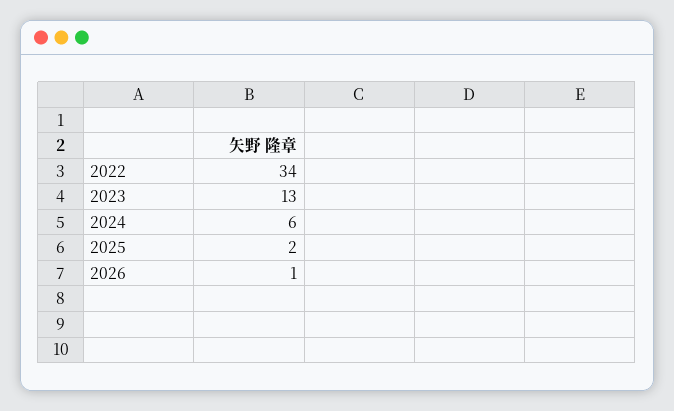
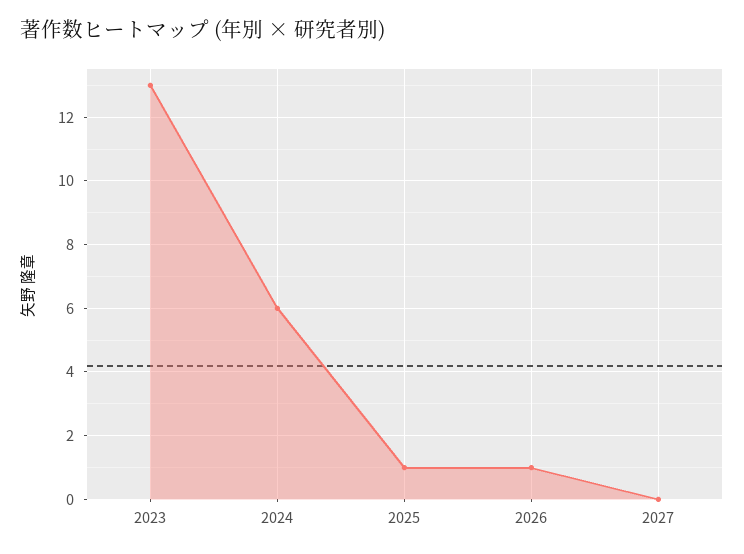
2022: 34 -> none
2025: 2 -> 1
2027: none -> 0

